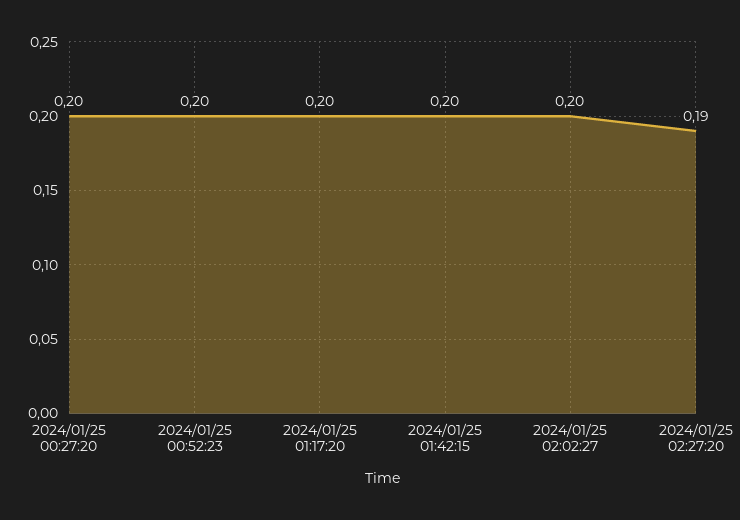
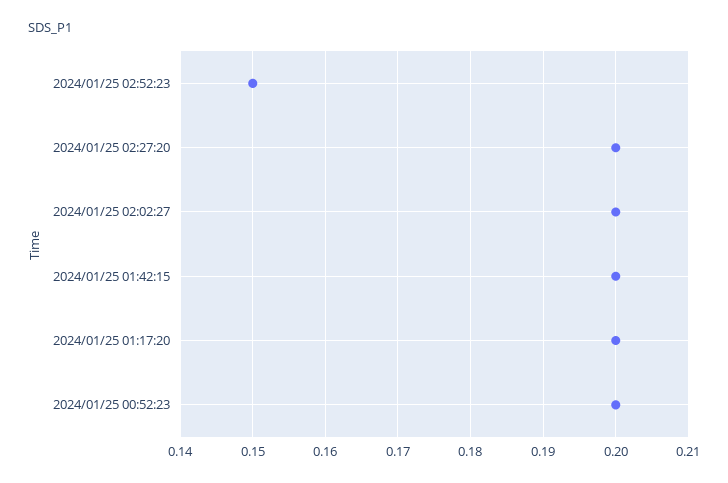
2024/01/25 00:27:20: 0.2 -> none
2024/01/25 02:27:20: 0.19 -> 0.2
2024/01/25 02:52:23: none -> 0.15

